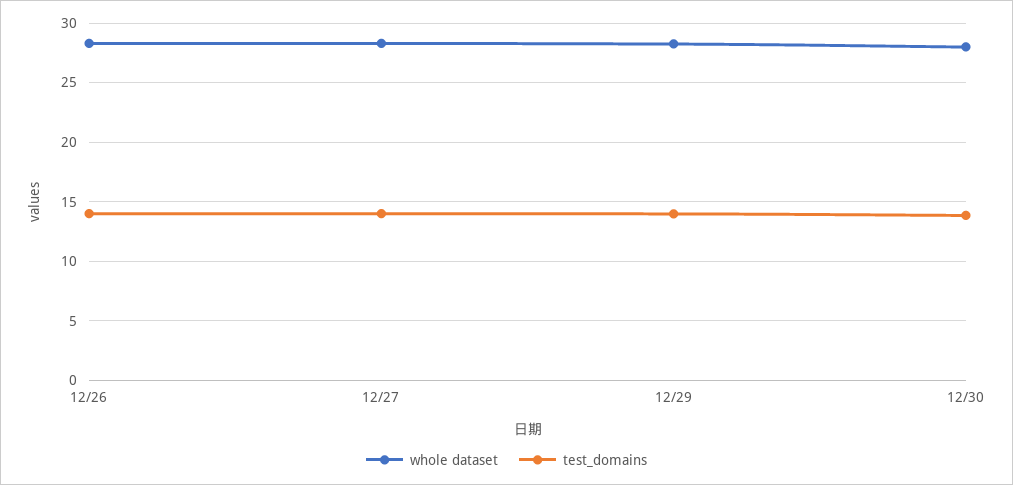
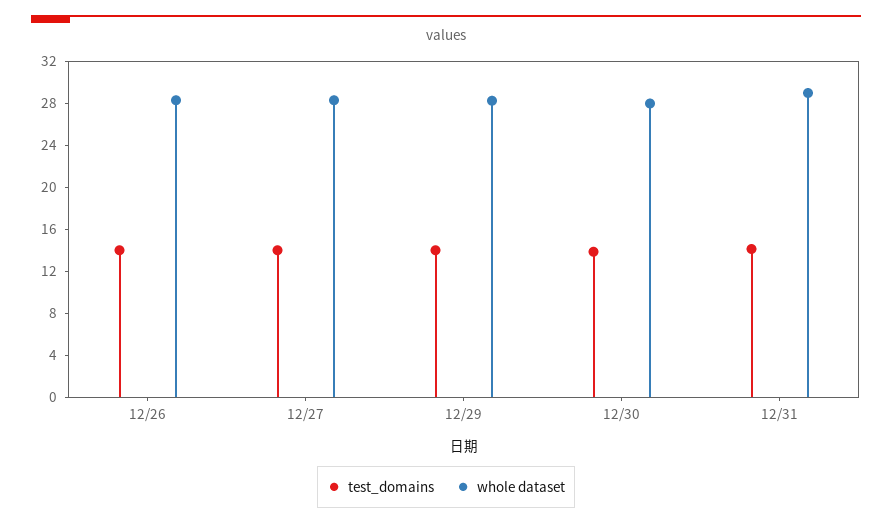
test_domains, 12/31: none -> 14
whole dataset, 12/31: none -> 29

